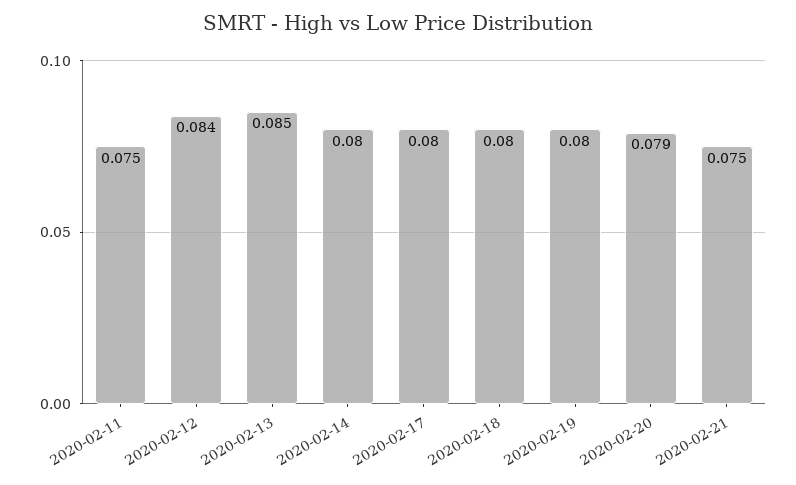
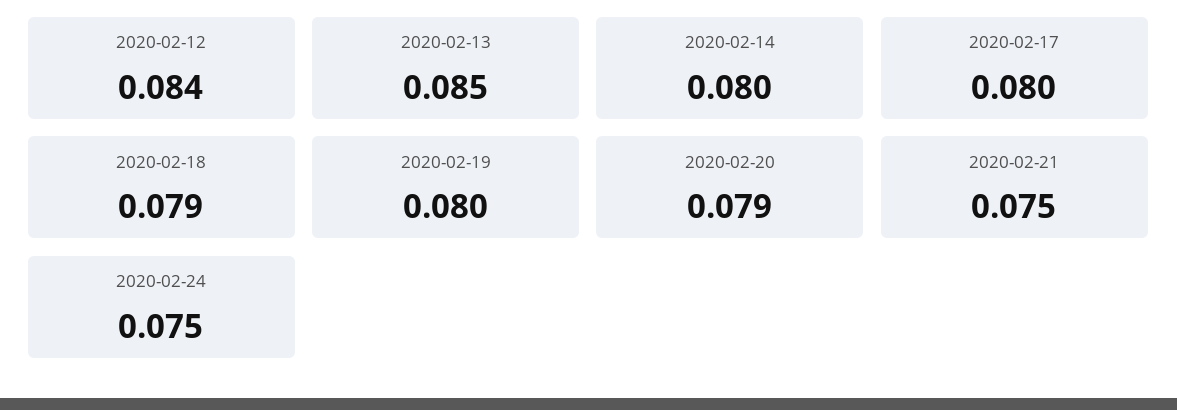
2020-02-11: 0.075 -> none
2020-02-18: 0.08 -> 0.079
2020-02-24: none -> 0.075

